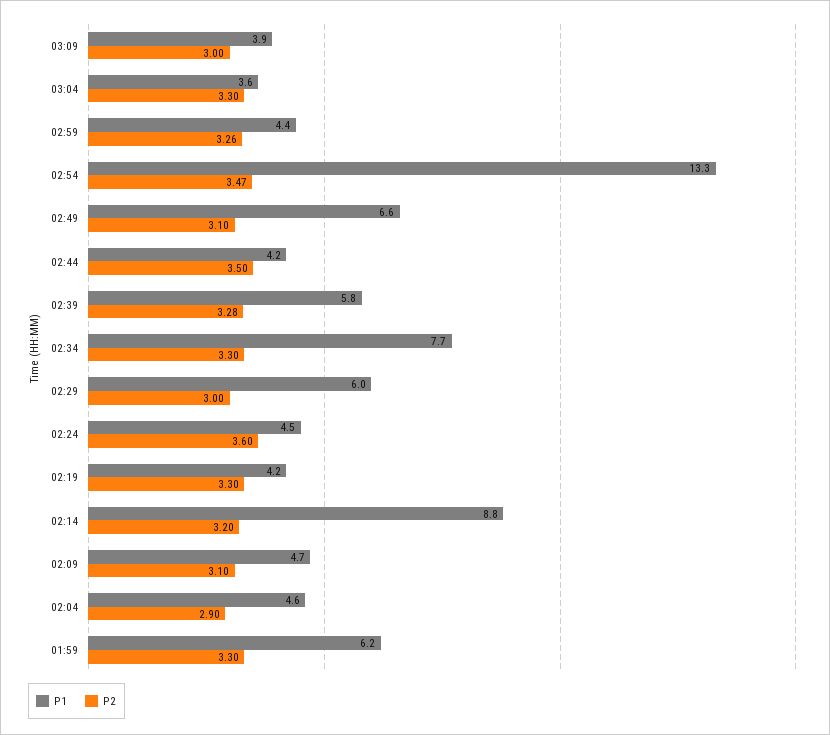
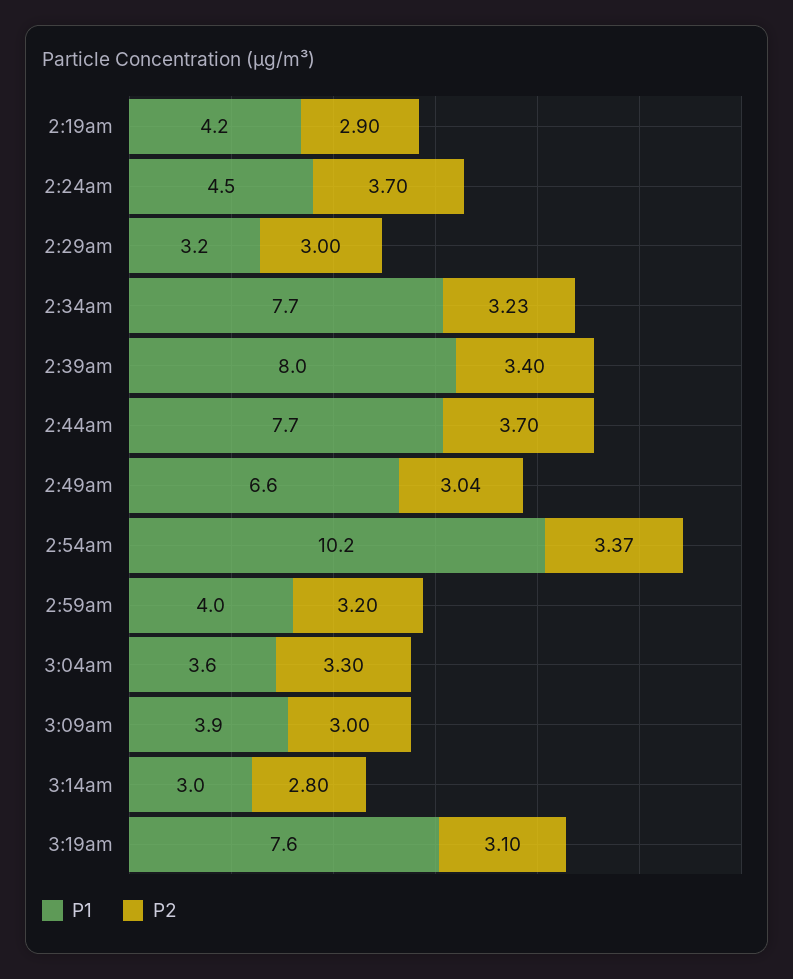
P1, 02:59: 4.4 -> 4
P2, 02:59: 3.26 -> 3.2
P1, 02:54: 13.3 -> 10.2
P2, 02:54: 3.47 -> 3.37
P2, 02:49: 3.1 -> 3.04
P1, 02:44: 4.2 -> 7.7
P2, 02:44: 3.5 -> 3.7
P1, 02:39: 5.8 -> 8
P2, 02:39: 3.28 -> 3.4
P2, 02:34: 3.3 -> 3.23
P1, 02:29: 6 -> 3.2
P2, 02:24: 3.6 -> 3.7
P2, 02:19: 3.3 -> 2.9
P1, 02:14: 8.8 -> none
P2, 02:14: 3.2 -> none
P1, 02:09: 4.7 -> none
P2, 02:09: 3.1 -> none
P1, 02:04: 4.6 -> none
P2, 02:04: 2.9 -> none
P1, 01:59: 6.2 -> none
P2, 01:59: 3.3 -> none
P1, 3:14am: none -> 3
P2, 3:14am: none -> 2.8
P1, 3:19am: none -> 7.6
P2, 3:19am: none -> 3.1

